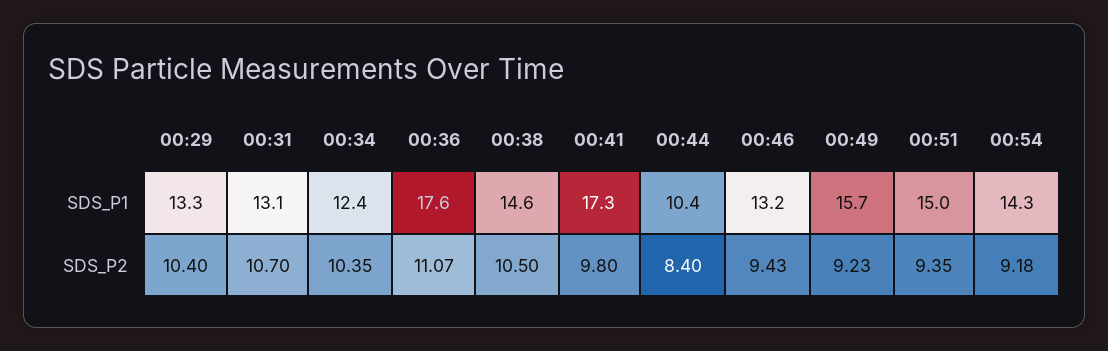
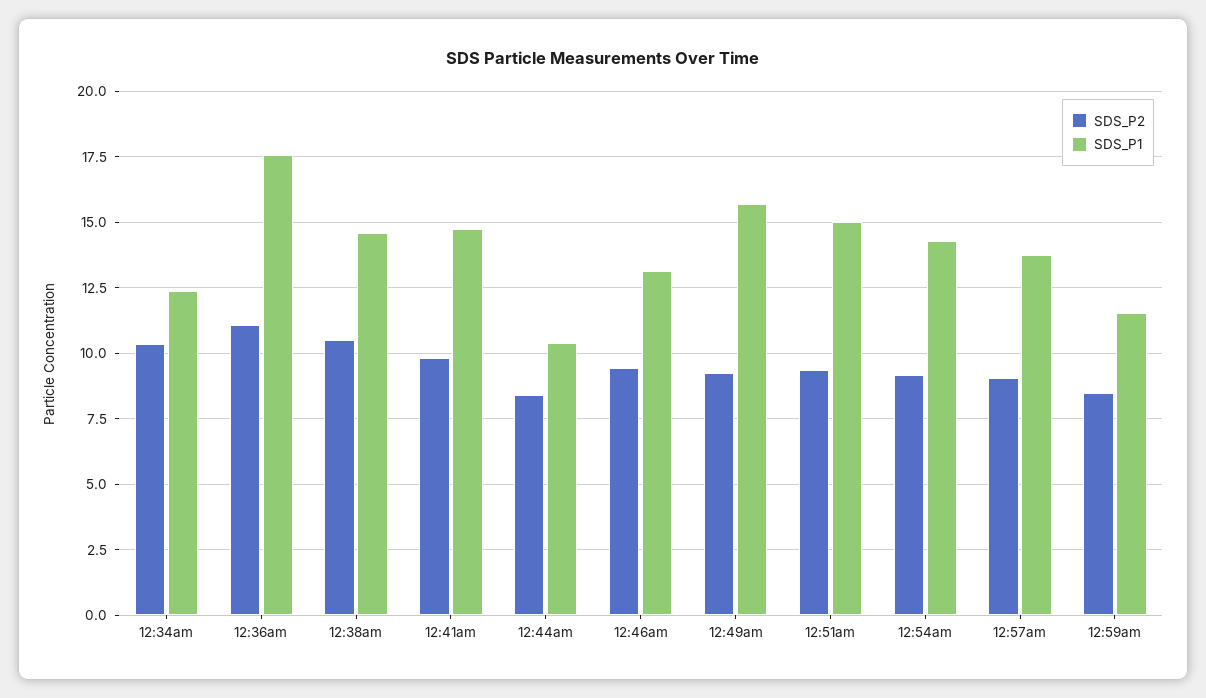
SDS_P1, 00:29: 13.3 -> none
SDS_P1, 00:31: 13.1 -> none
SDS_P1, 00:41: 17.3 -> 14.75
SDS_P2, 00:29: 10.4 -> none
SDS_P2, 00:31: 10.7 -> none
SDS_P2, 12:57am: none -> 9
SDS_P1, 12:57am: none -> 13.75
SDS_P2, 12:59am: none -> 8.5
SDS_P1, 12:59am: none -> 11.5

